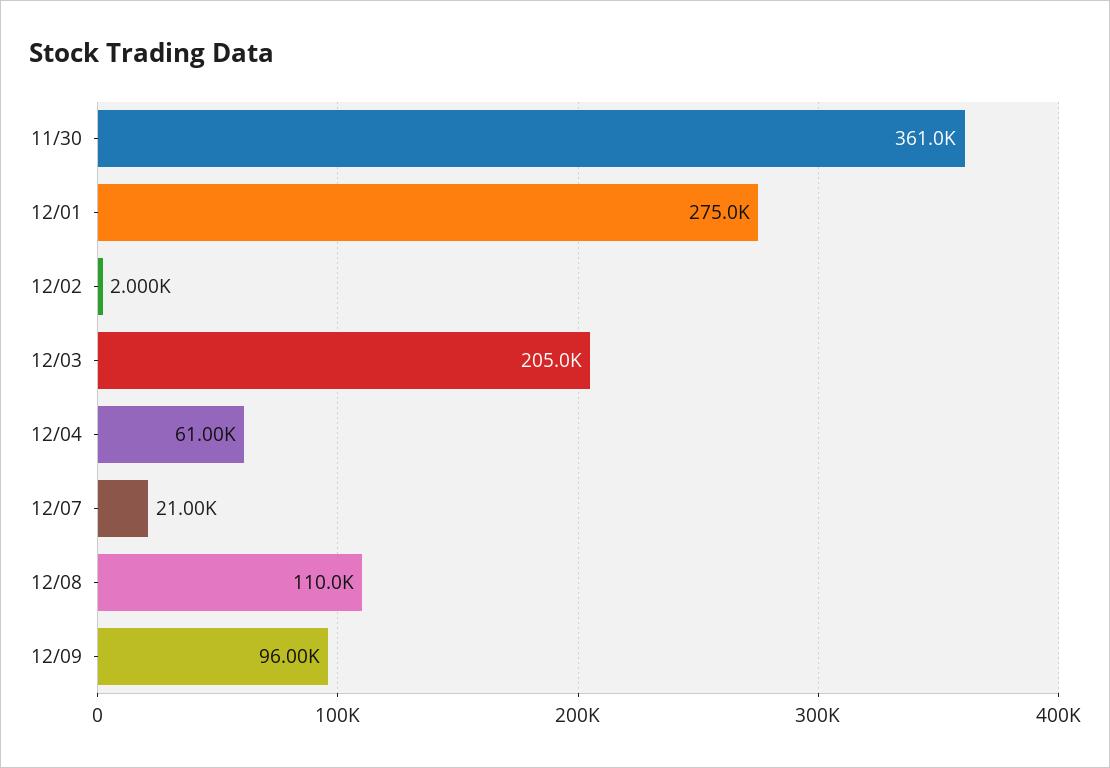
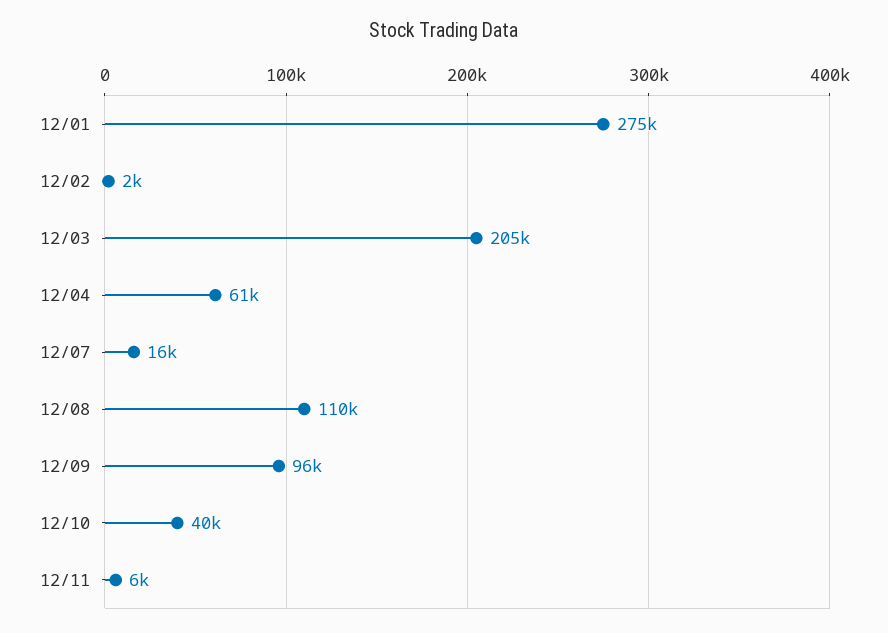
11/30: 361000 -> none
12/07: 21000 -> 16000
12/10: none -> 40000
12/11: none -> 6000

